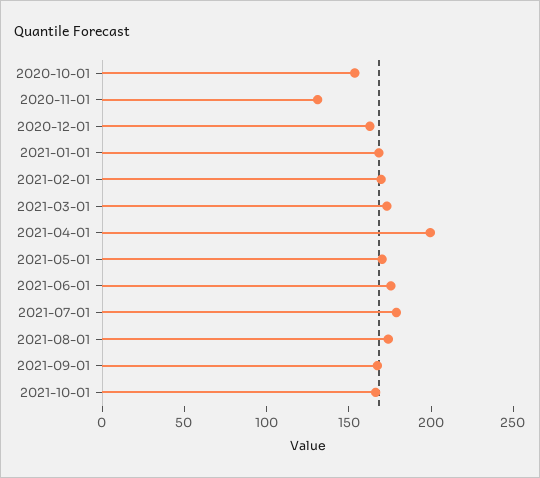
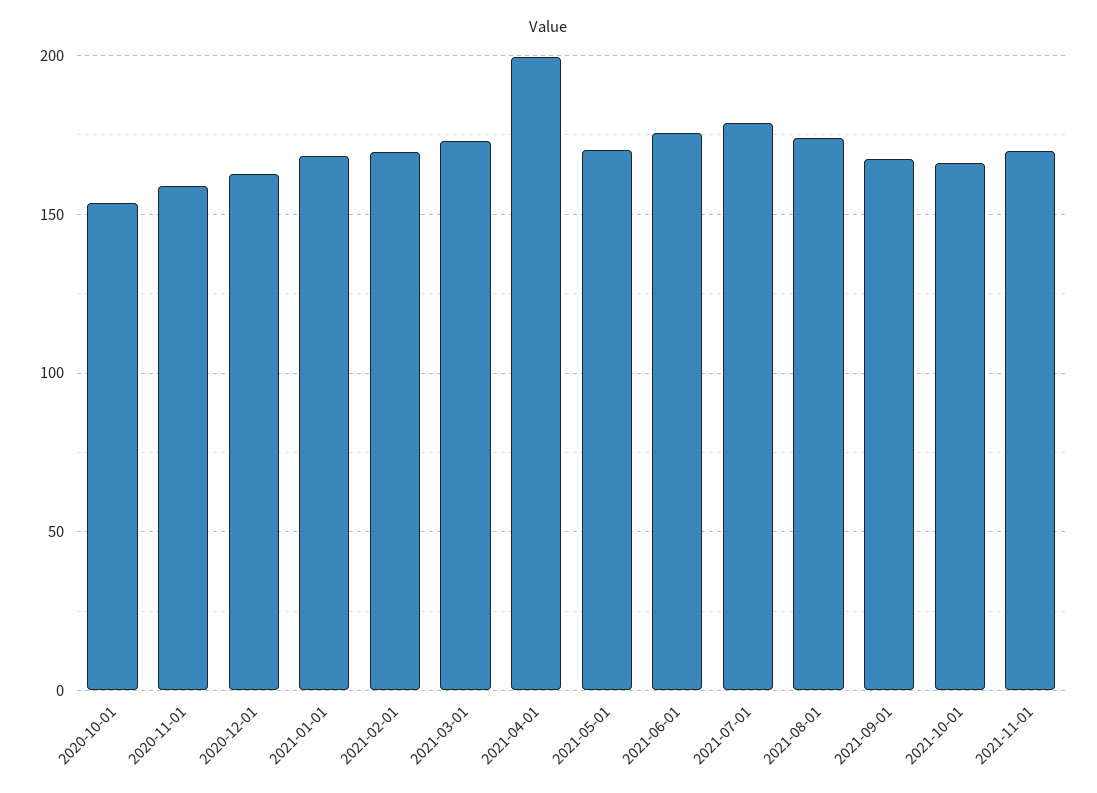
2020-11-01: 130 -> 160
2021-11-01: none -> 170

